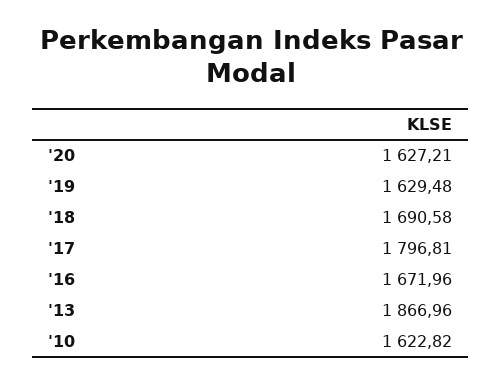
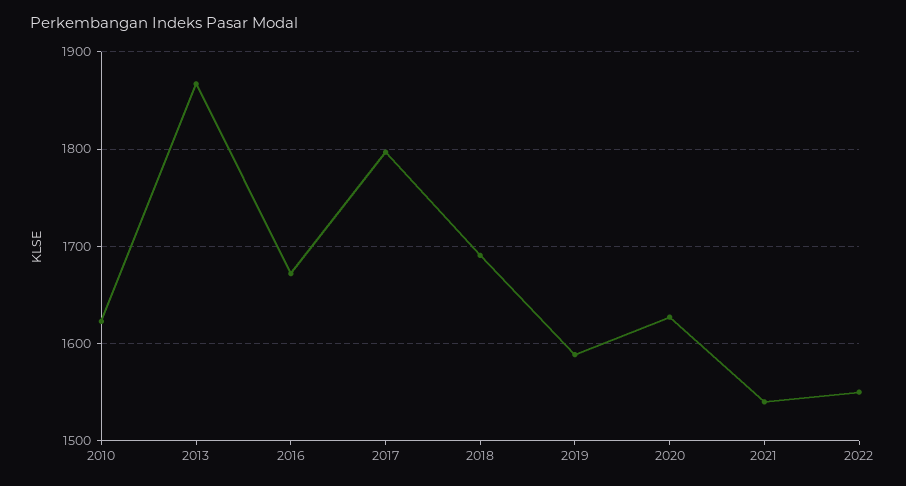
'19: 1629.48 -> 1590
2021: none -> 1540
2022: none -> 1550

